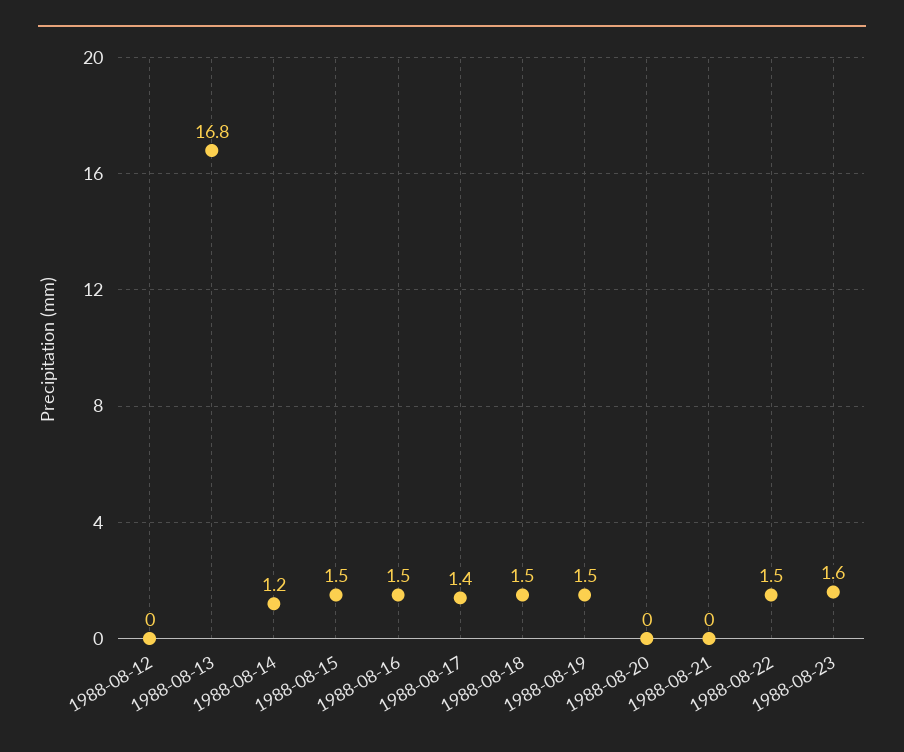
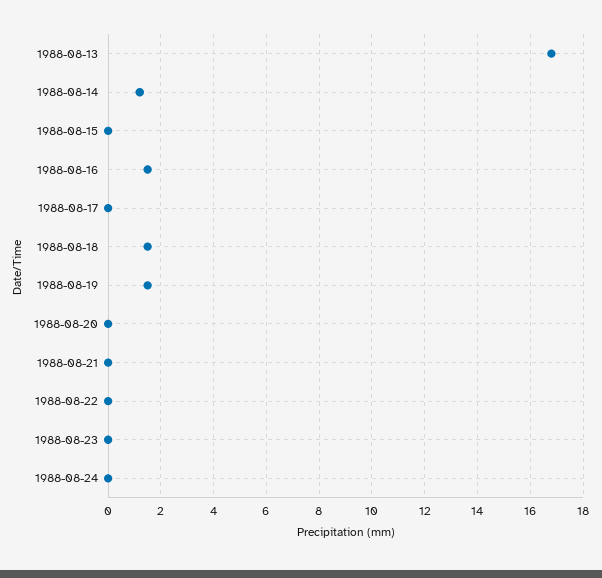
1988-08-12: 0 -> none
1988-08-15: 1.5 -> 0
1988-08-17: 1.4 -> 0
1988-08-22: 1.5 -> 0
1988-08-23: 1.6 -> 0
1988-08-24: none -> 0

